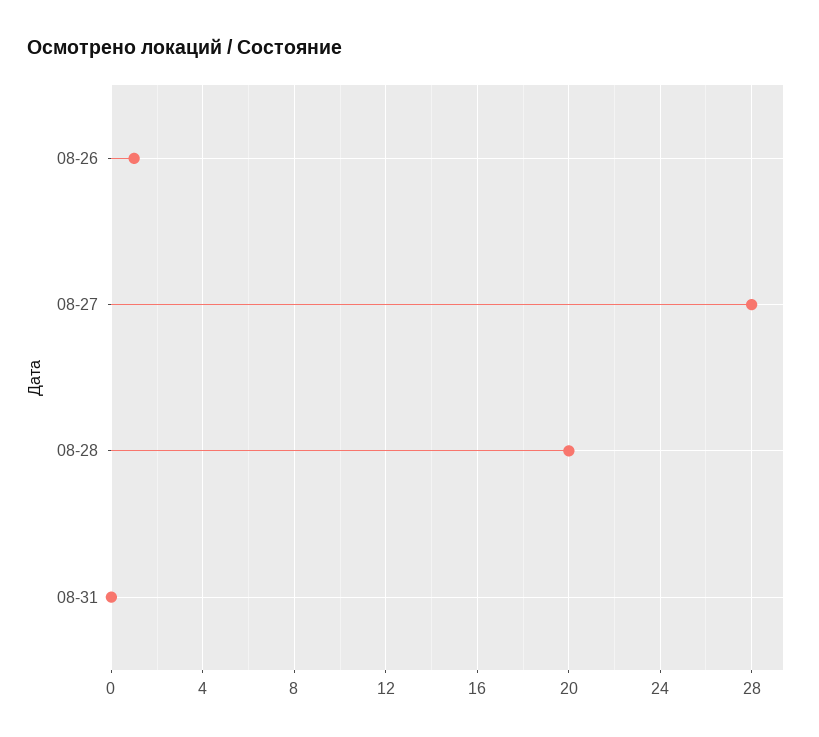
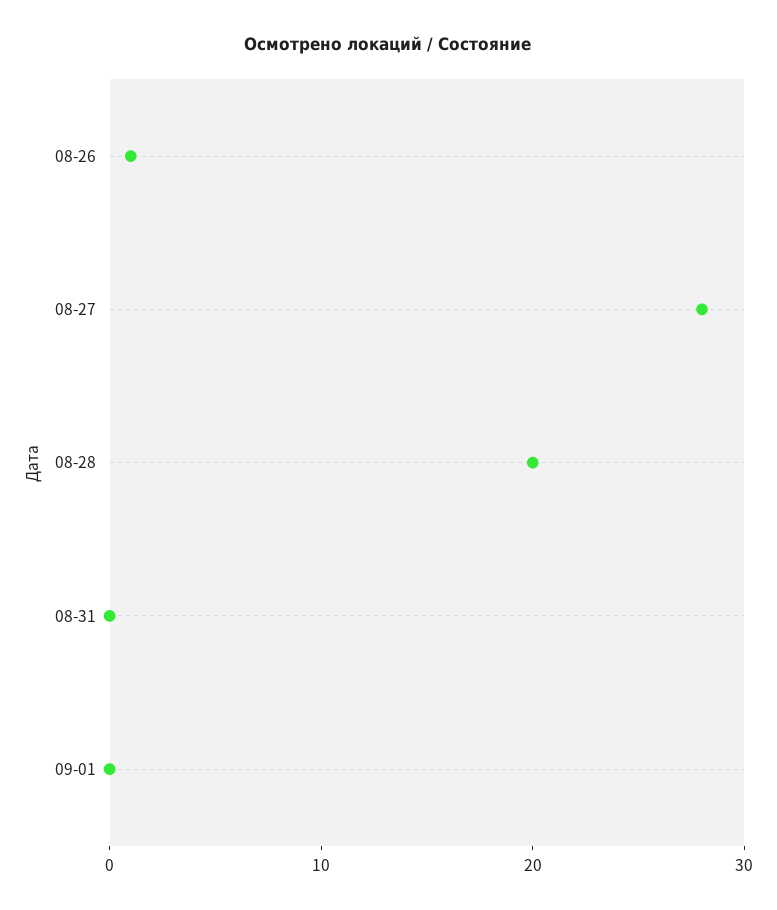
09-01: none -> 0

